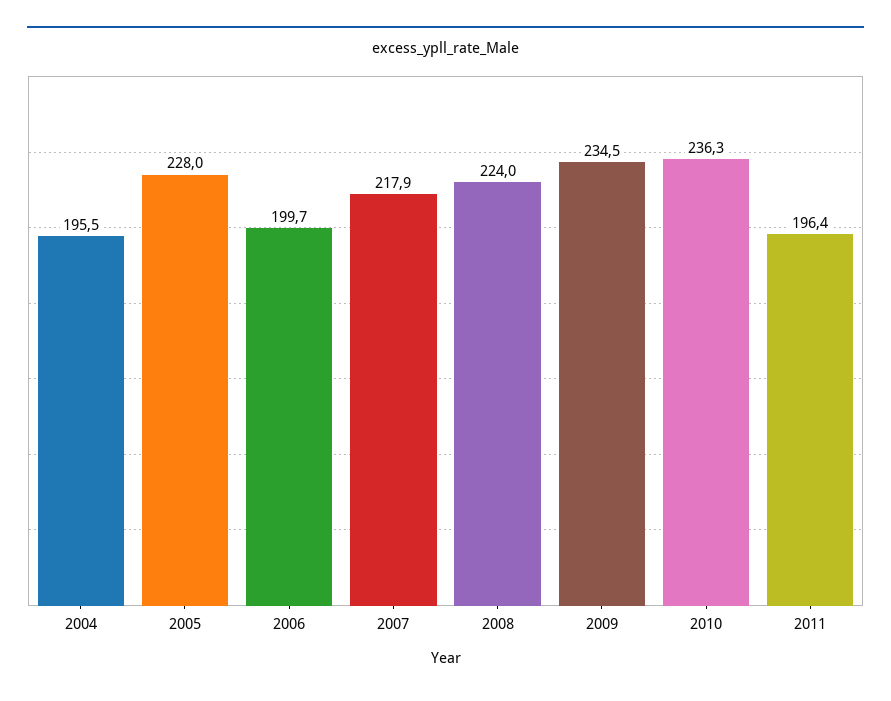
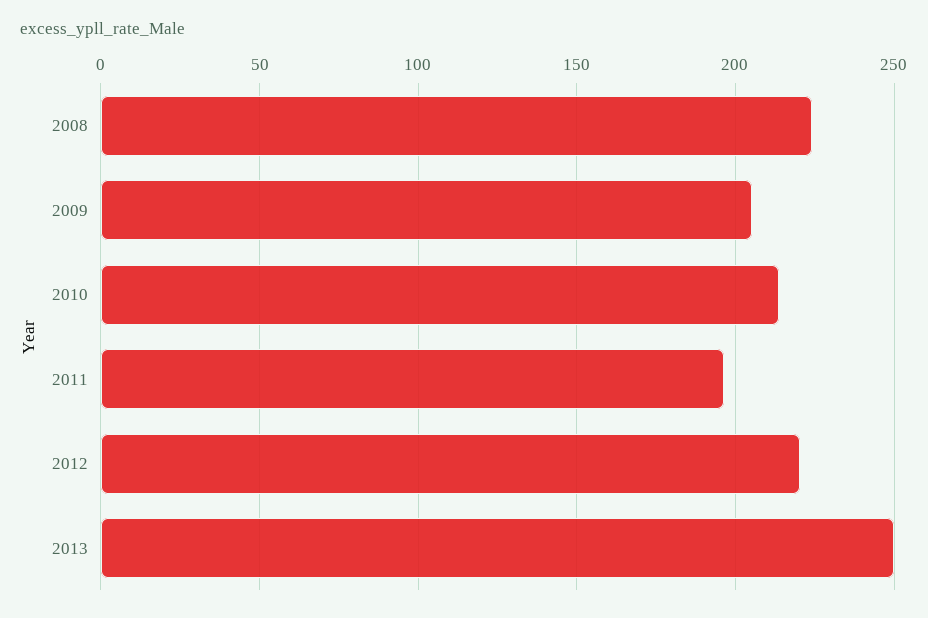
2004: 195.5 -> none
2005: 228 -> none
2006: 199.7 -> none
2007: 217.9 -> none
2009: 234.5 -> 205
2010: 236.3 -> 215
2012: none -> 220
2013: none -> 250

